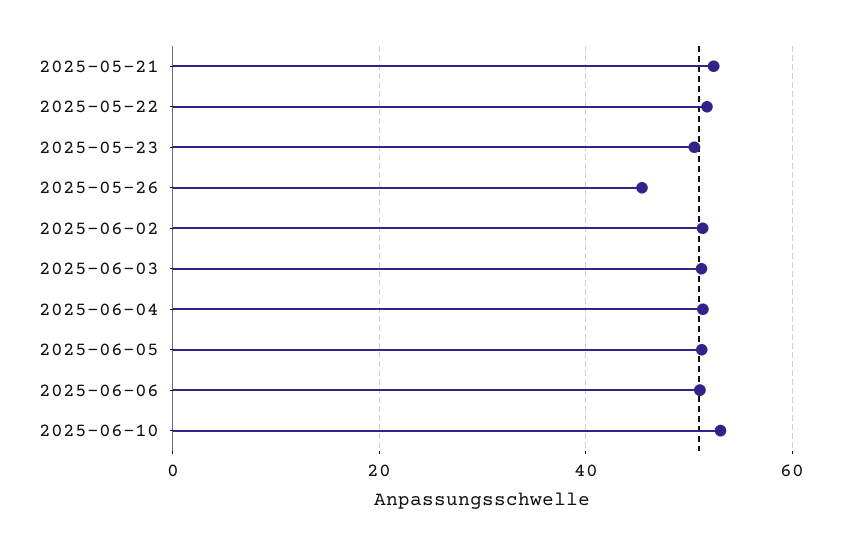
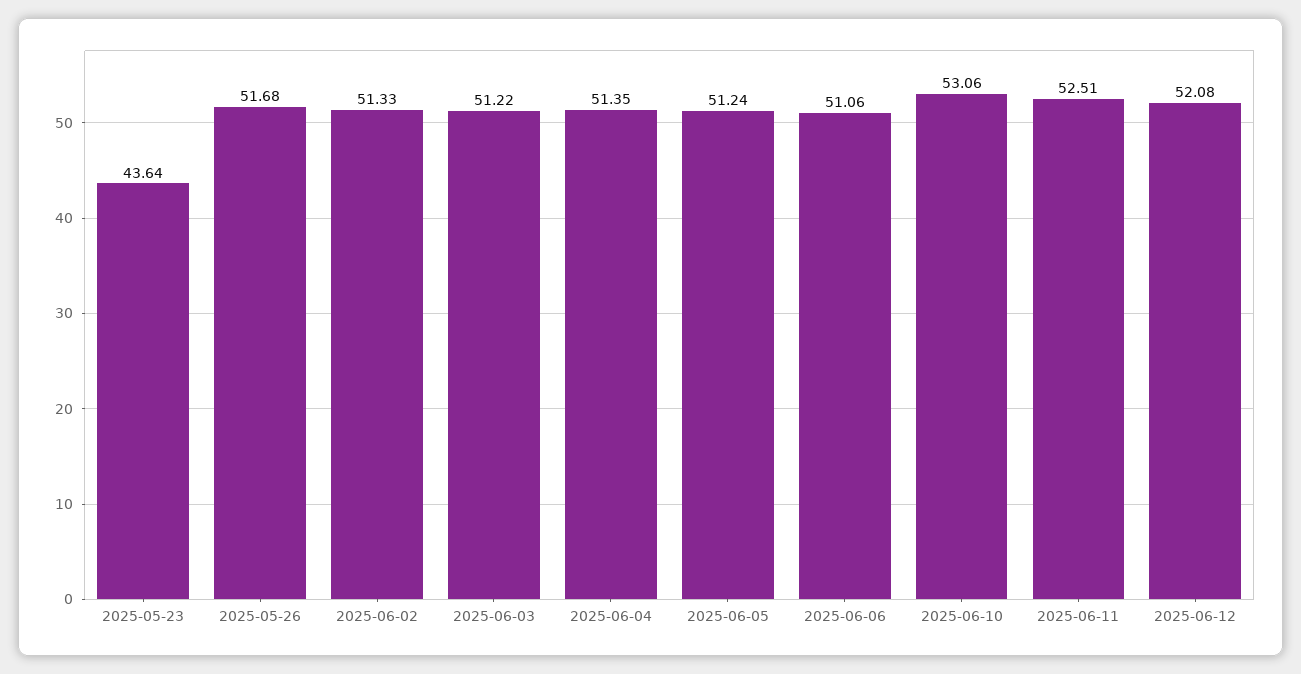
2025-05-21: 52 -> none
2025-05-22: 52 -> none
2025-05-23: 50 -> 43.64
2025-05-26: 46 -> 51.68
2025-06-11: none -> 52.51
2025-06-12: none -> 52.08

